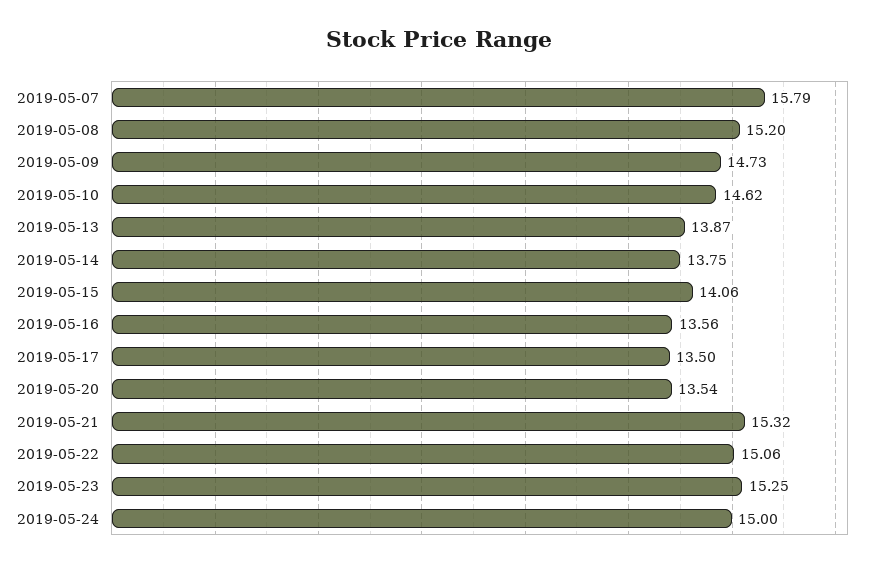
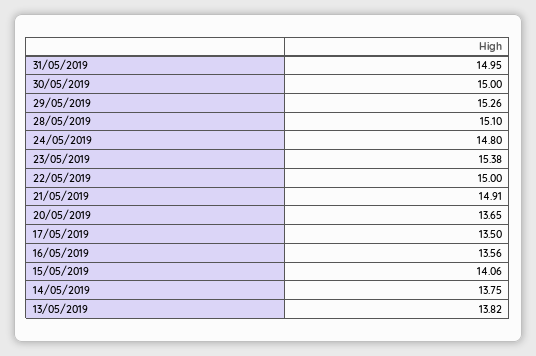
2019-05-07: 15.79 -> none
2019-05-08: 15.2 -> none
2019-05-09: 14.73 -> none
2019-05-10: 14.62 -> none
2019-05-13: 13.87 -> 13.82
2019-05-20: 13.54 -> 13.65
2019-05-21: 15.32 -> 14.91
2019-05-22: 15.06 -> 15
2019-05-23: 15.25 -> 15.38
2019-05-24: 15 -> 14.8
31/05/2019: none -> 14.95
30/05/2019: none -> 15
29/05/2019: none -> 15.26
28/05/2019: none -> 15.1

